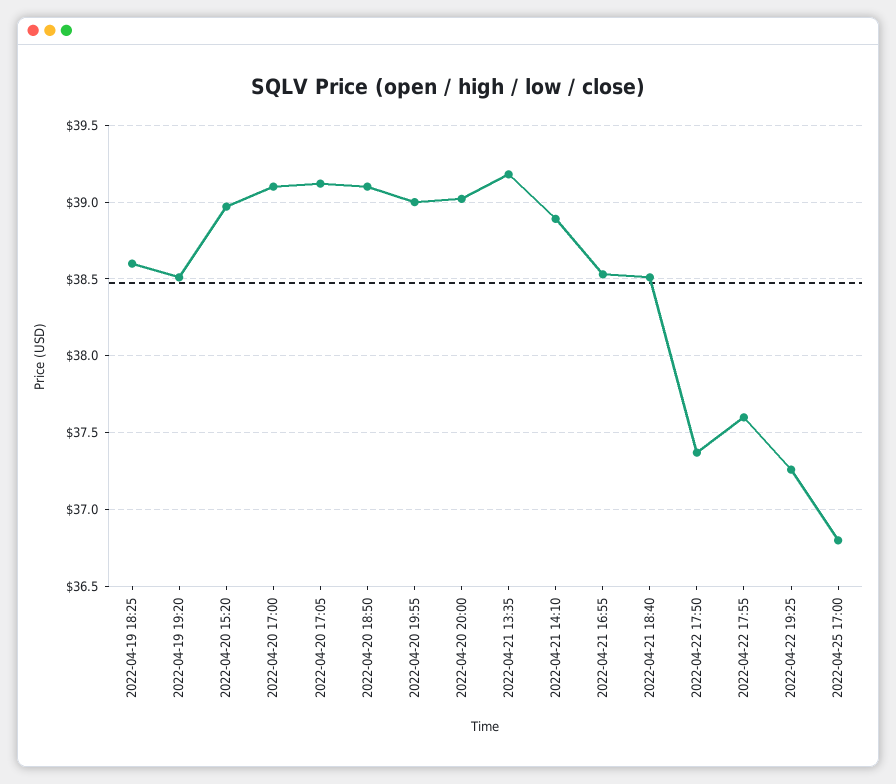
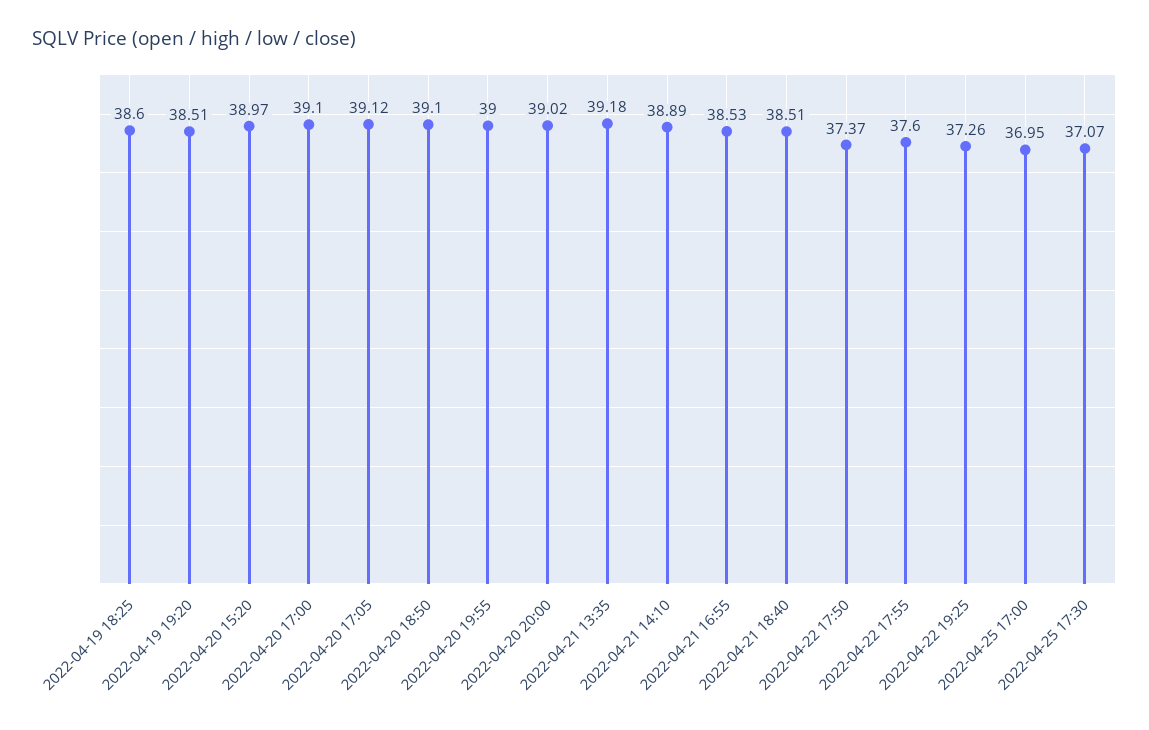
2022-04-25 17:00: 36.8 -> 36.95
2022-04-25 17:30: none -> 37.07

